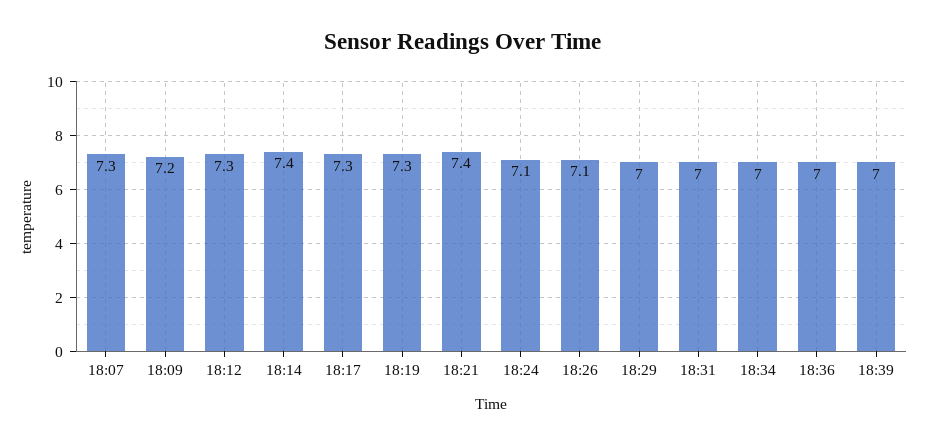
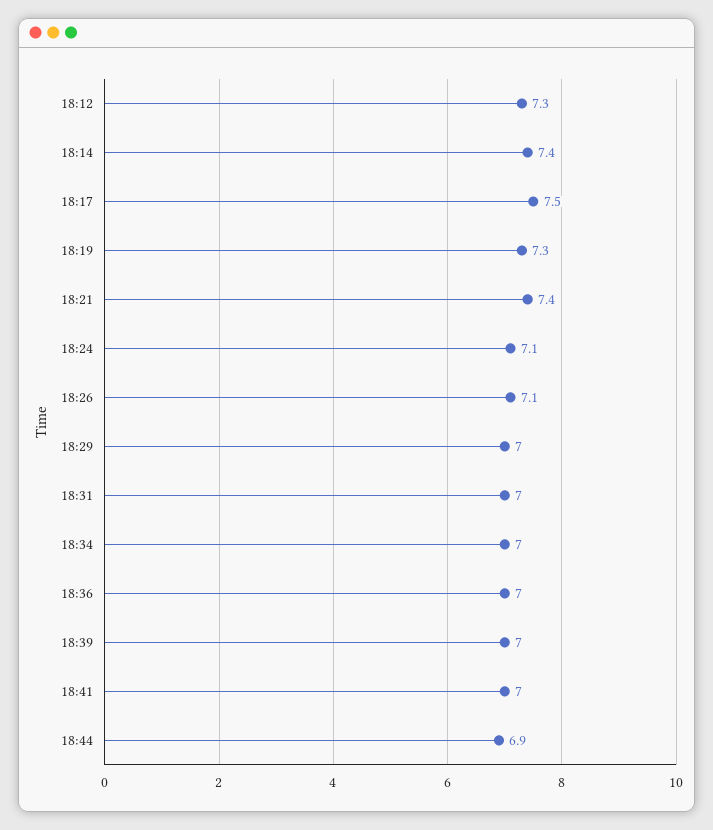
18:07: 7.3 -> none
18:09: 7.2 -> none
18:17: 7.3 -> 7.5
18:41: none -> 7
18:44: none -> 6.9

